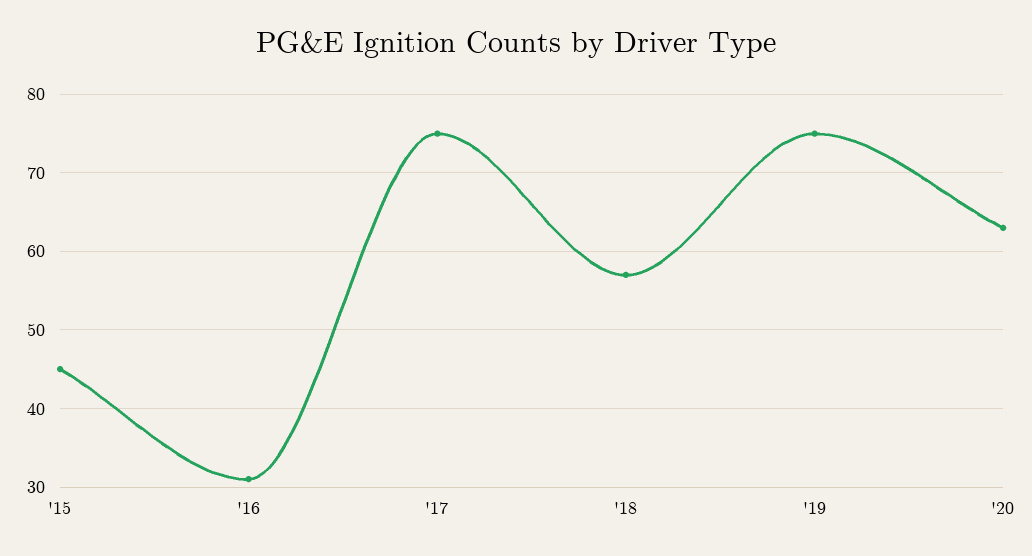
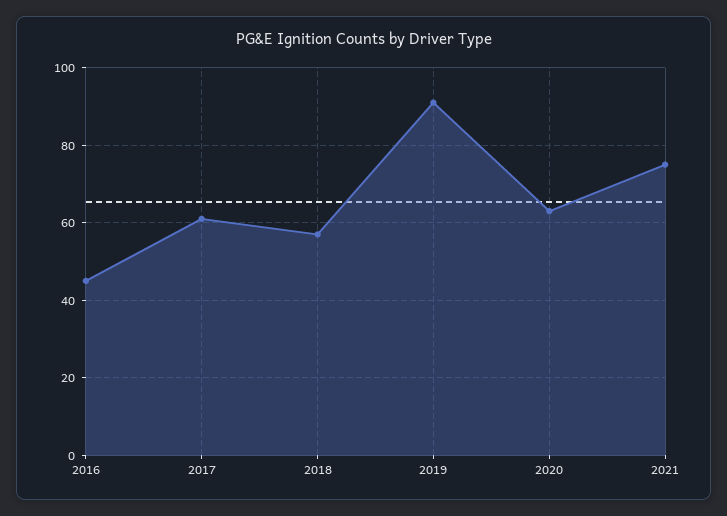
'15: 45 -> none
'16: 31 -> 45
'17: 75 -> 60
'19: 75 -> 90
2021: none -> 75

